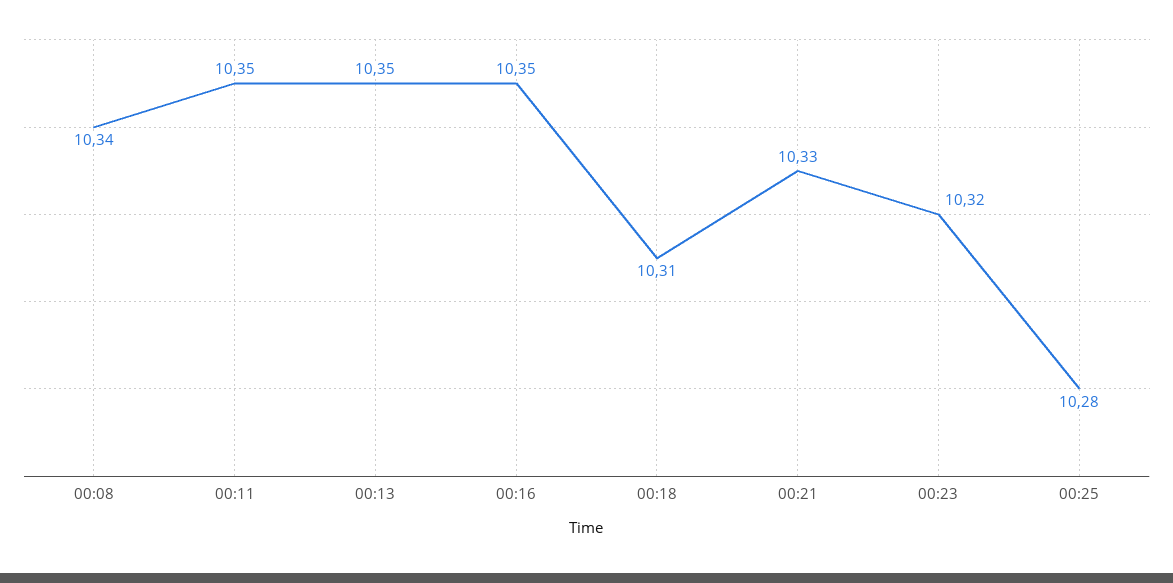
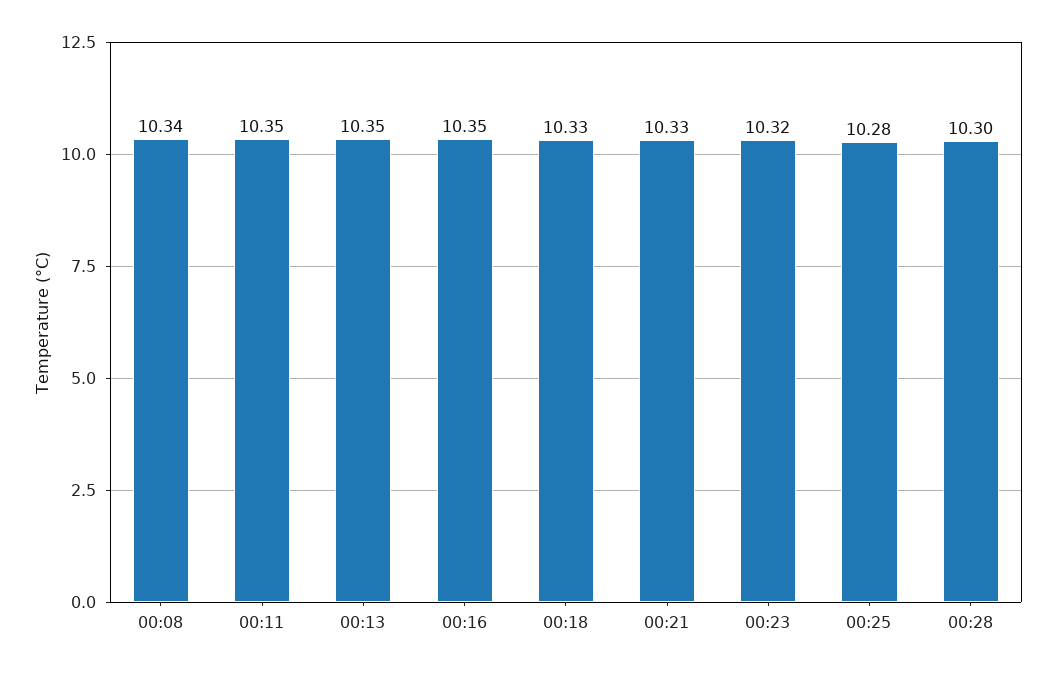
00:18: 10.31 -> 10.33
00:28: none -> 10.3

